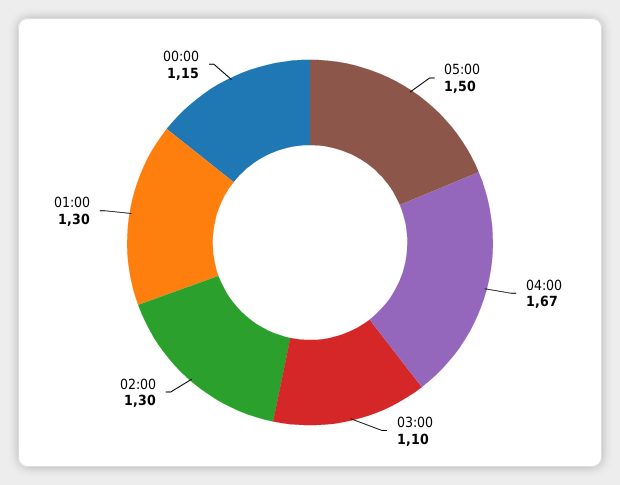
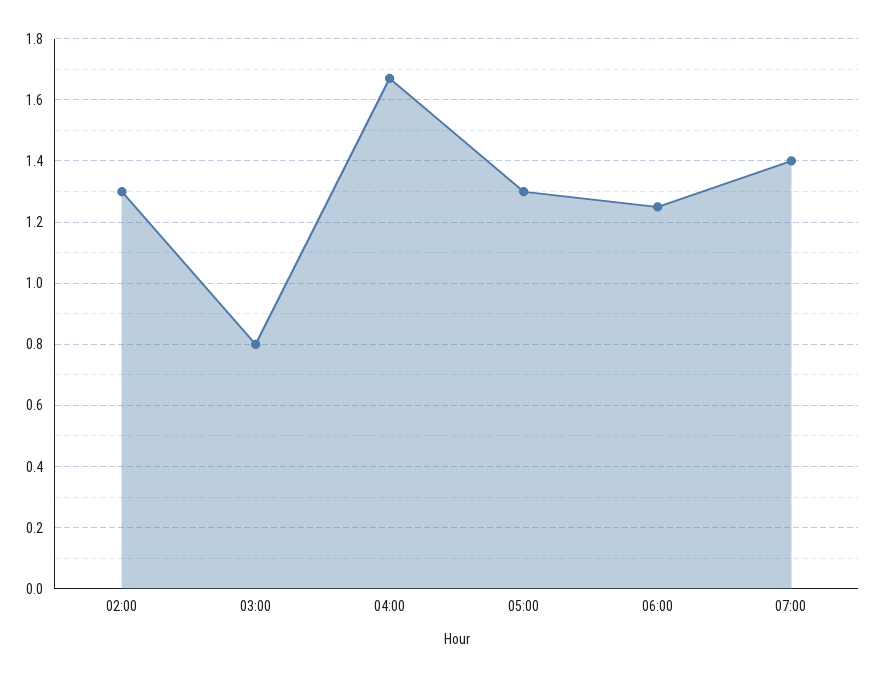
05:00: 1.5 -> 1.3
03:00: 1.1 -> 0.8
01:00: 1.3 -> none
00:00: 1.15 -> none
06:00: none -> 1.25
07:00: none -> 1.4

